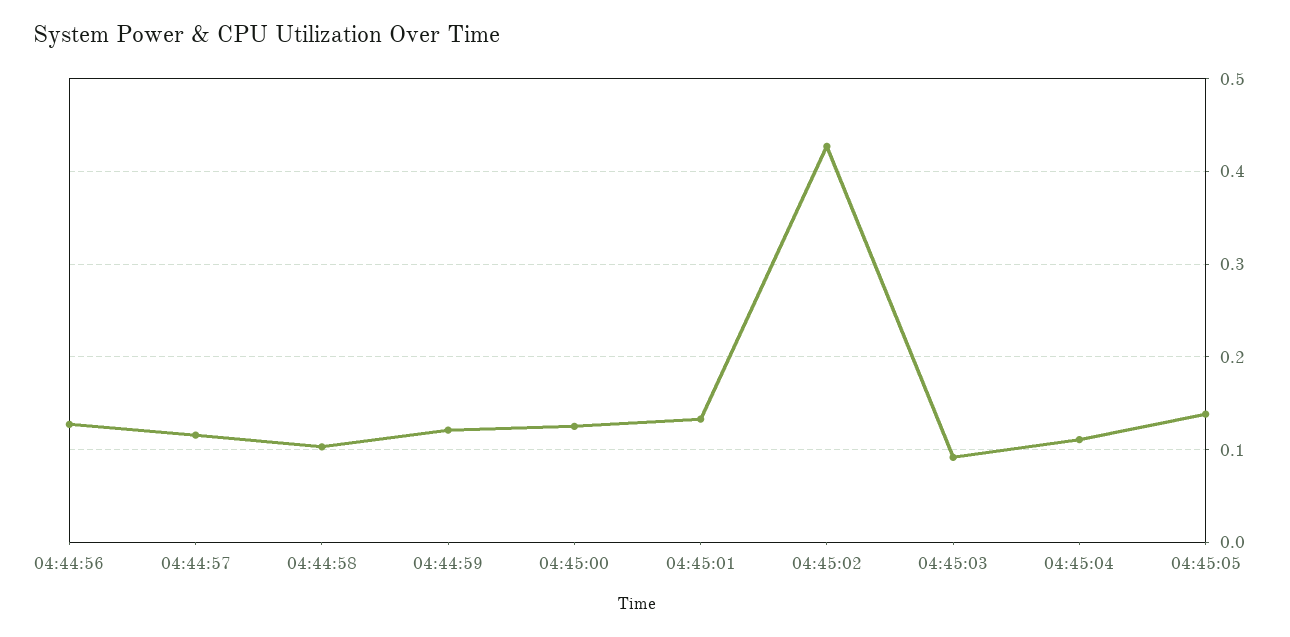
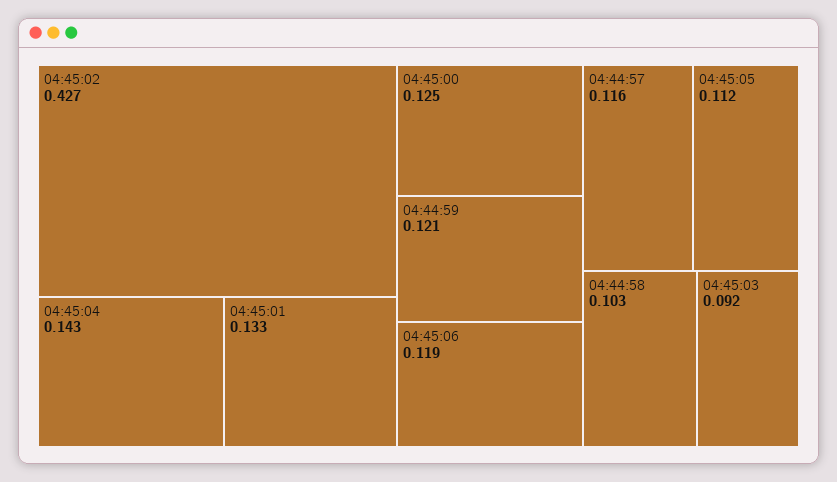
04:44:56: 0.13 -> none
04:45:04: 0.11 -> 0.143
04:45:05: 0.14 -> 0.112
04:45:06: none -> 0.119

